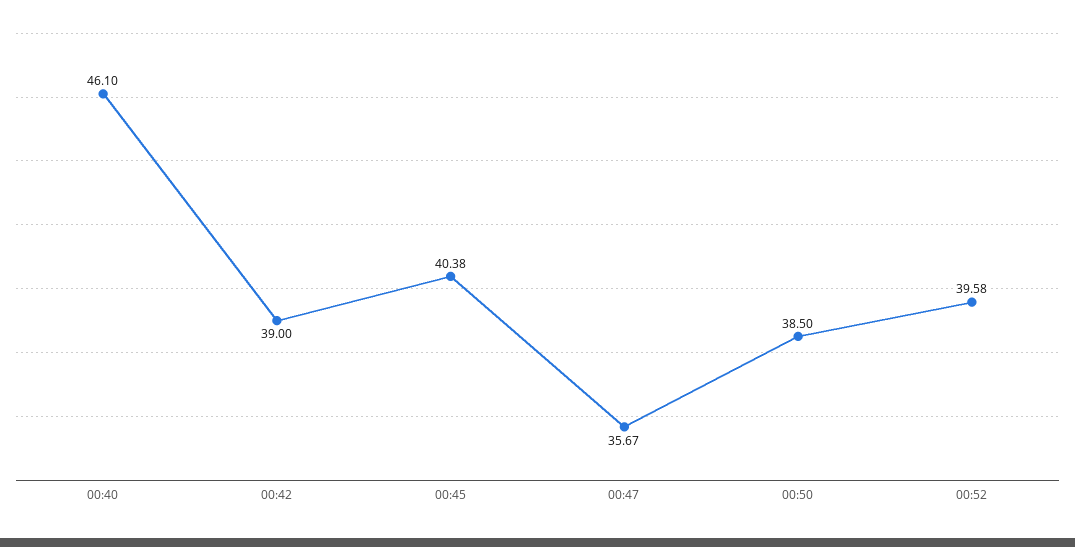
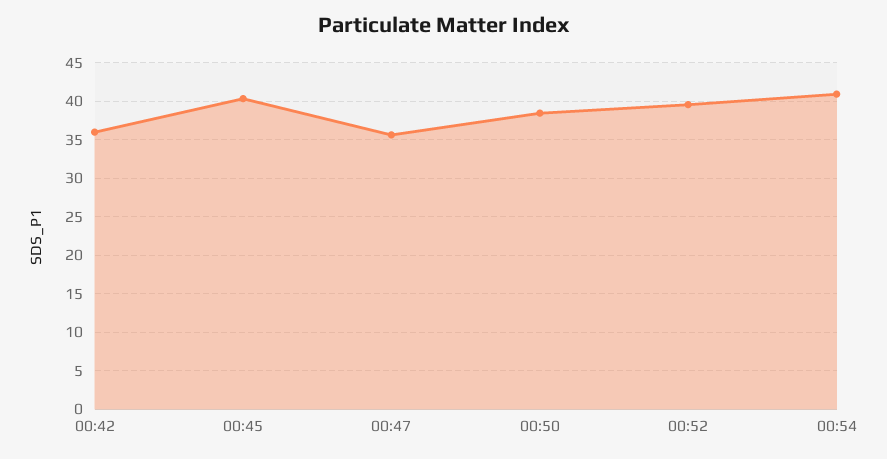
00:40: 46.1 -> none
00:42: 39 -> 36
00:54: none -> 41

